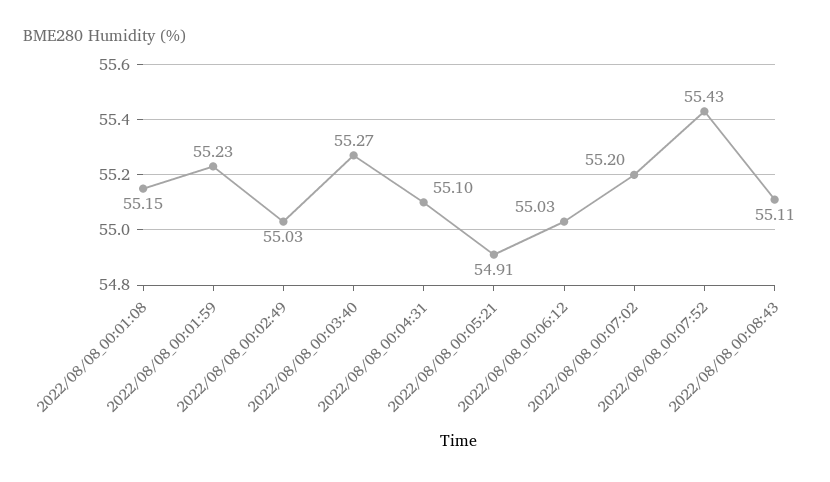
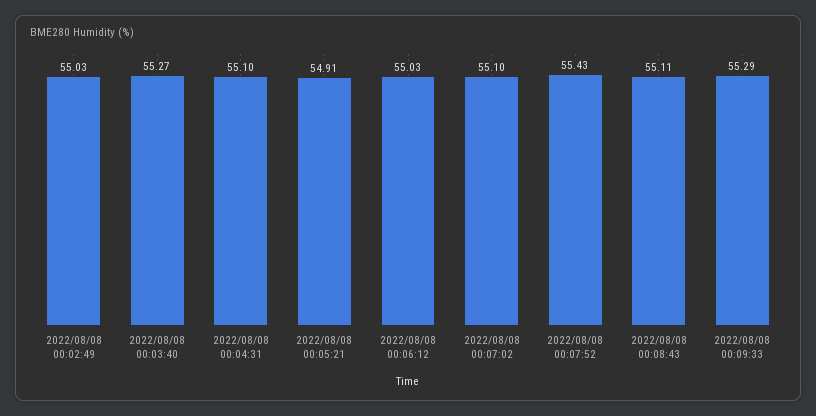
2022/08/08_00:01:08: 55.15 -> none
2022/08/08_00:01:59: 55.23 -> none
2022/08/08_00:07:02: 55.2 -> 55.1
2022/08/08 00:09:33: none -> 55.29

